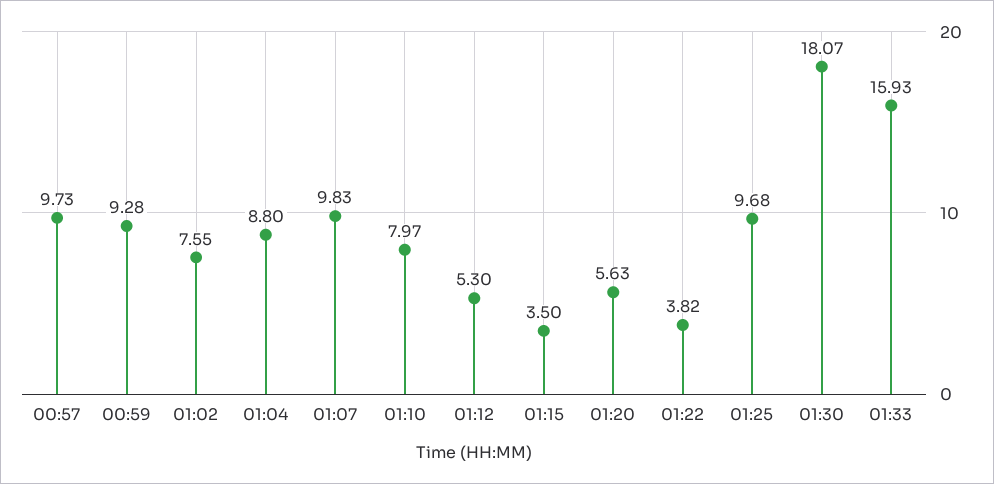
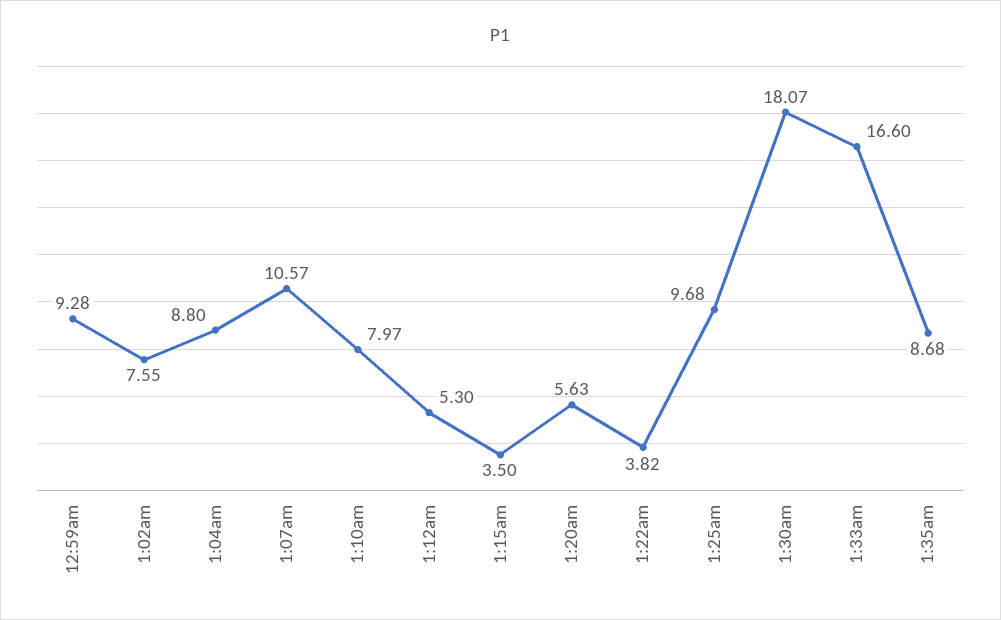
00:57: 9.73 -> none
01:07: 9.83 -> 10.57
01:33: 15.93 -> 16.6
1:35am: none -> 8.68

